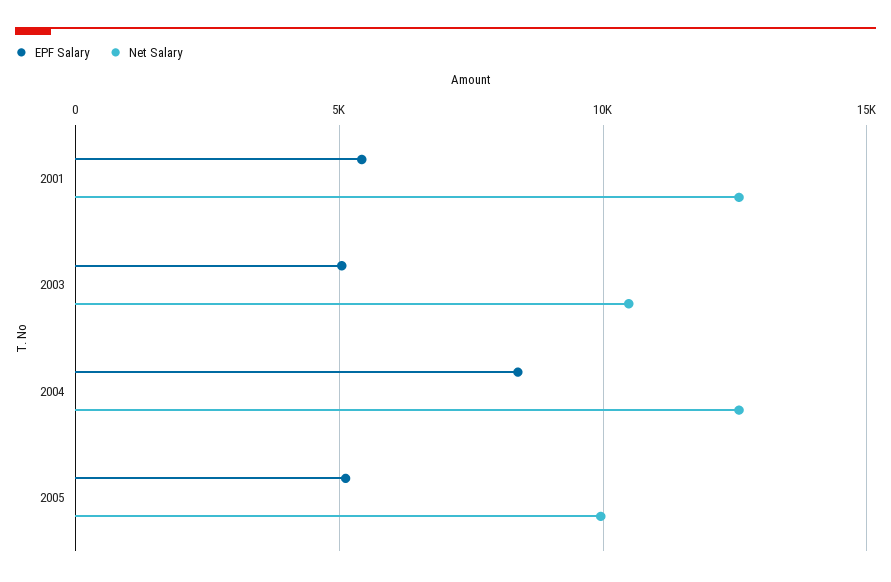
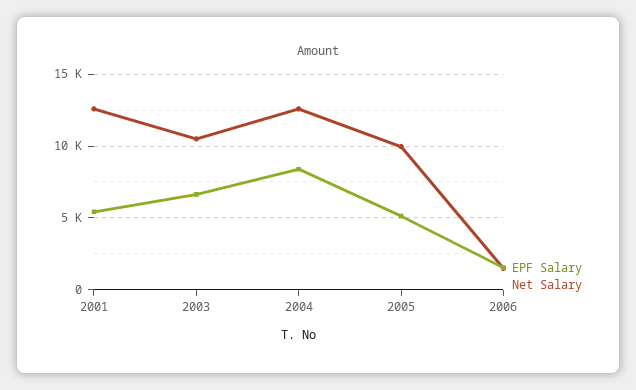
EPF Salary, 2003: 5000 -> 6500
EPF Salary, 2006: none -> 1500
Net Salary, 2006: none -> 1500

